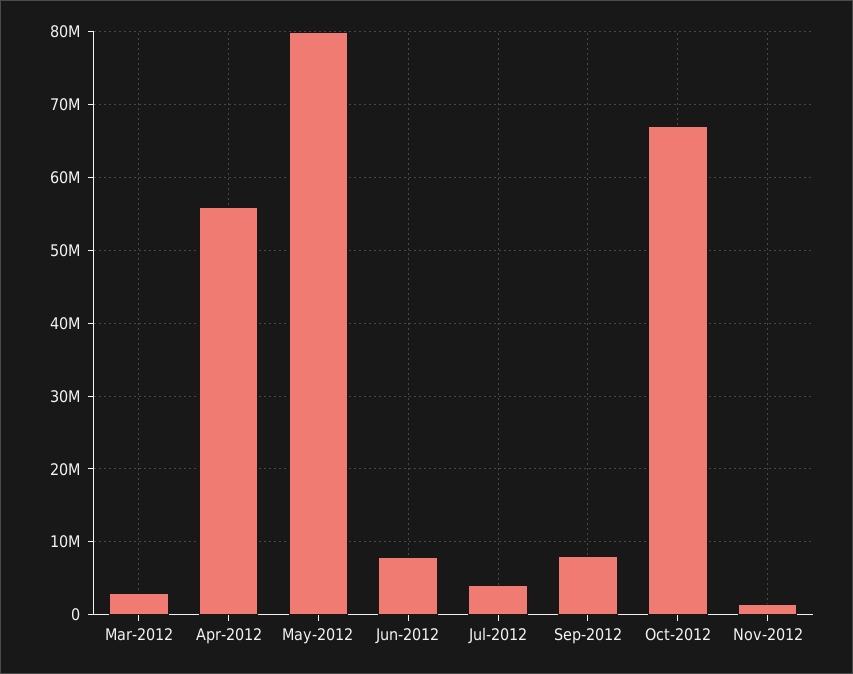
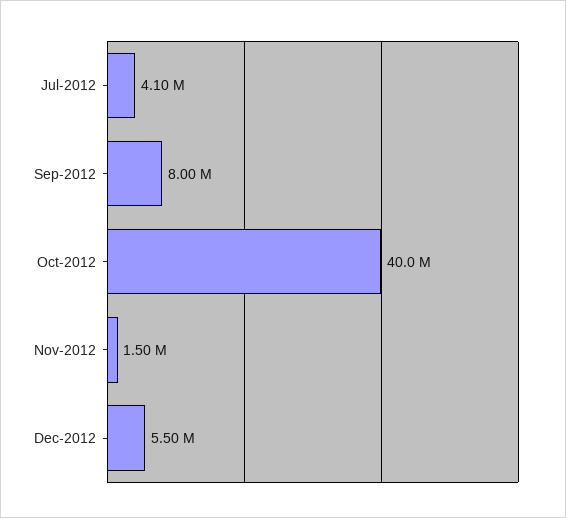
Mar-2012: 3000000 -> none
Apr-2012: 56000000 -> none
May-2012: 80000000 -> none
Jun-2012: 8000000 -> none
Oct-2012: 67000000 -> 40000000
Dec-2012: none -> 5500000

